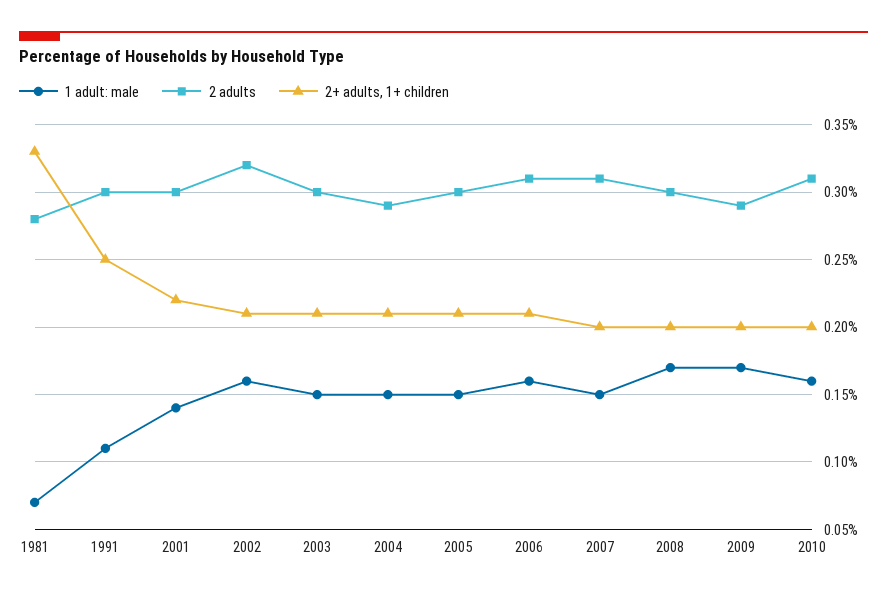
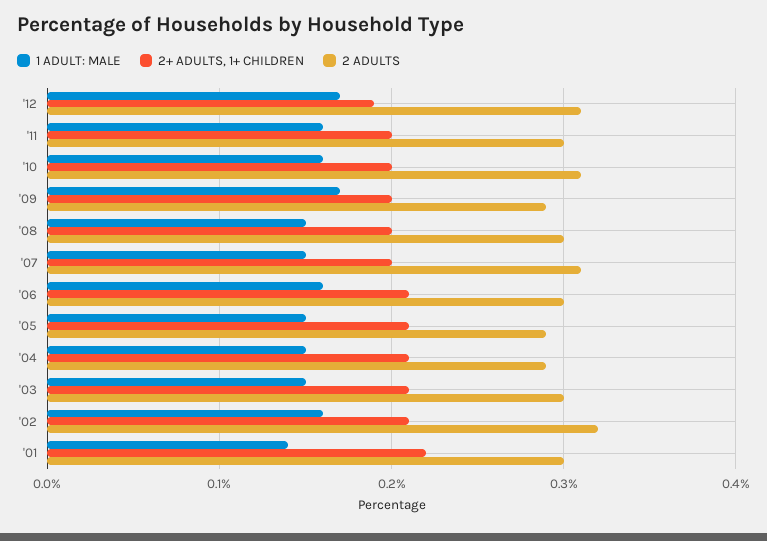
1 adult: male, 1981: 0.07 -> none
2 adults, 1981: 0.28 -> none
2+ adults, 1+ children, 1981: 0.33 -> none
1 adult: male, 1991: 0.11 -> none
2 adults, 1991: 0.3 -> none
2+ adults, 1+ children, 1991: 0.25 -> none
2 adults, 2005: 0.3 -> 0.29
2 adults, 2006: 0.31 -> 0.3
1 adult: male, 2008: 0.17 -> 0.15
1 adult: male, '12: none -> 0.17
2+ adults, 1+ children, '12: none -> 0.19
2 adults, '12: none -> 0.31
1 adult: male, '11: none -> 0.16
2+ adults, 1+ children, '11: none -> 0.2
2 adults, '11: none -> 0.3

